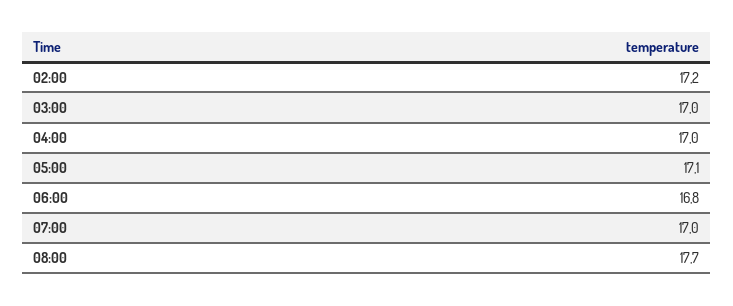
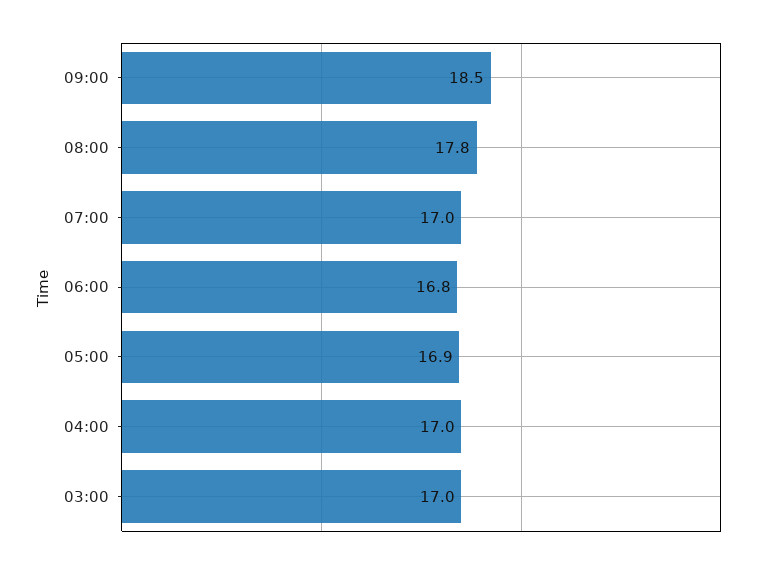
02:00: 17.2 -> none
05:00: 17.1 -> 16.9
08:00: 17.7 -> 17.8
09:00: none -> 18.5

